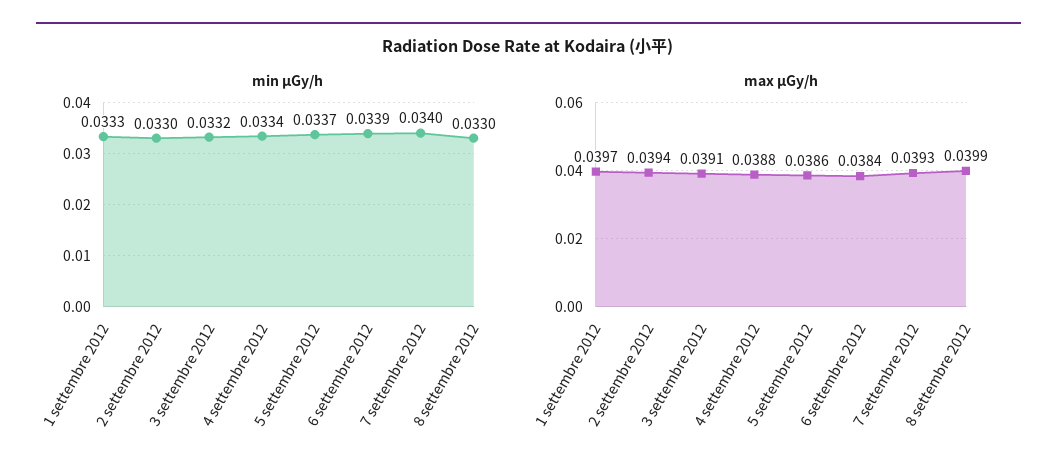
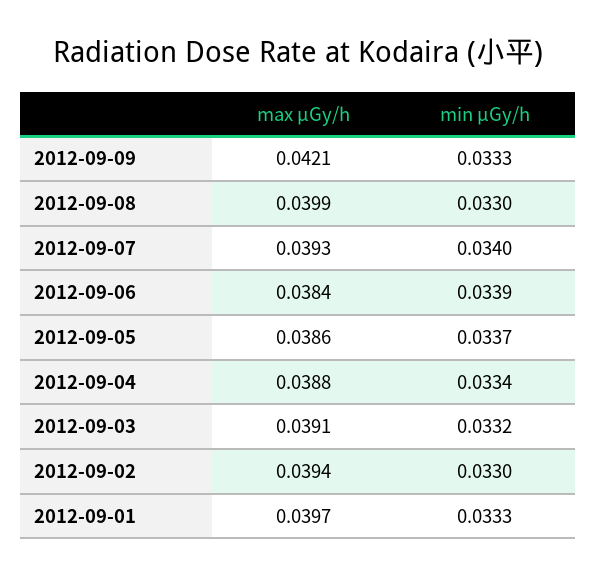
max μGy/h, 2012-09-09: none -> 0.0421
min μGy/h, 2012-09-09: none -> 0.0333

